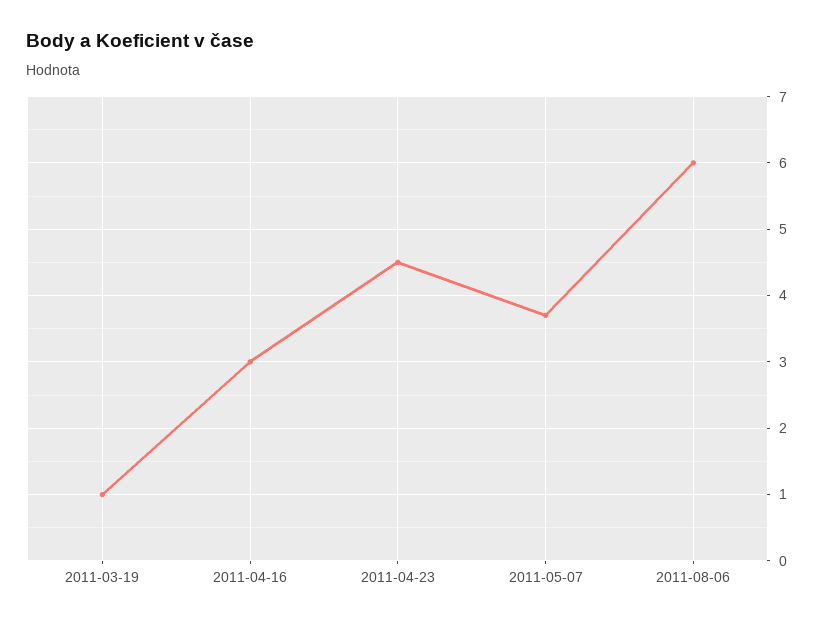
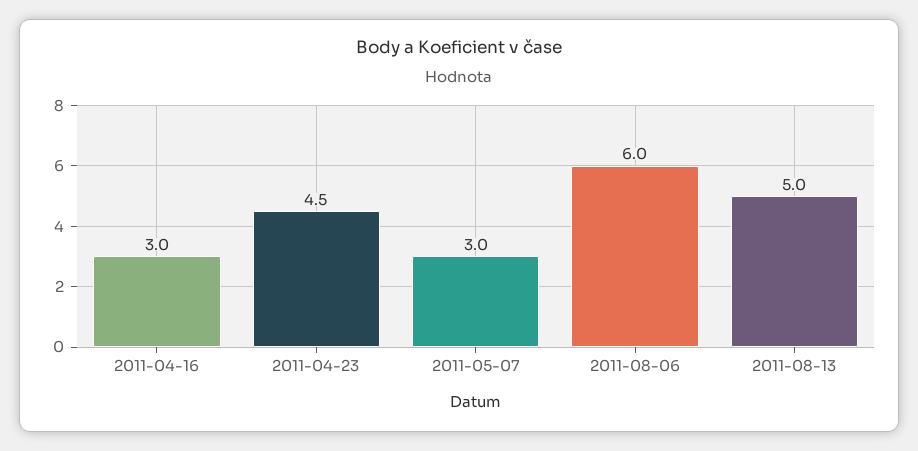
2011-03-19: 1 -> none
2011-05-07: 3.7 -> 3
2011-08-13: none -> 5

